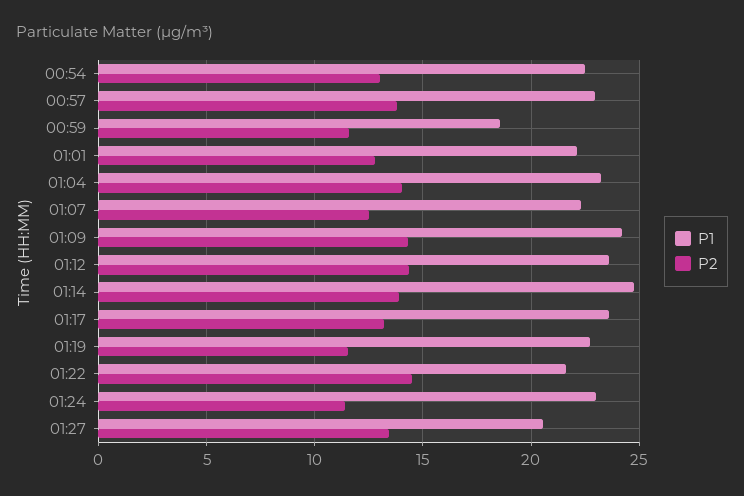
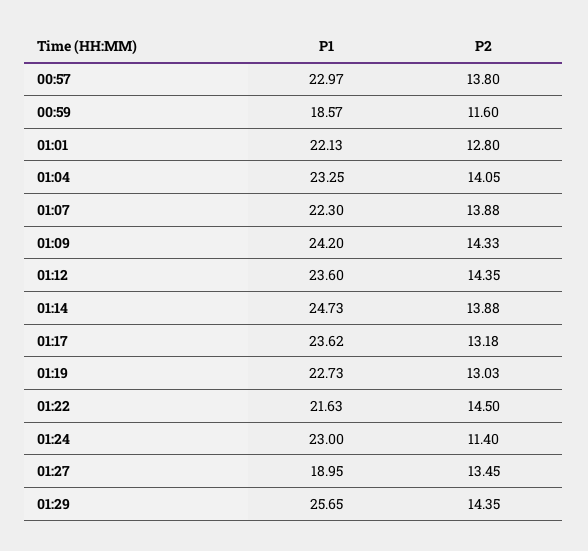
P1, 00:54: 22.5 -> none
P2, 00:54: 13 -> none
P2, 01:07: 12.5 -> 13.88
P2, 01:19: 11.5 -> 13.03
P1, 01:27: 20.5 -> 18.95
P1, 01:29: none -> 25.65
P2, 01:29: none -> 14.35

